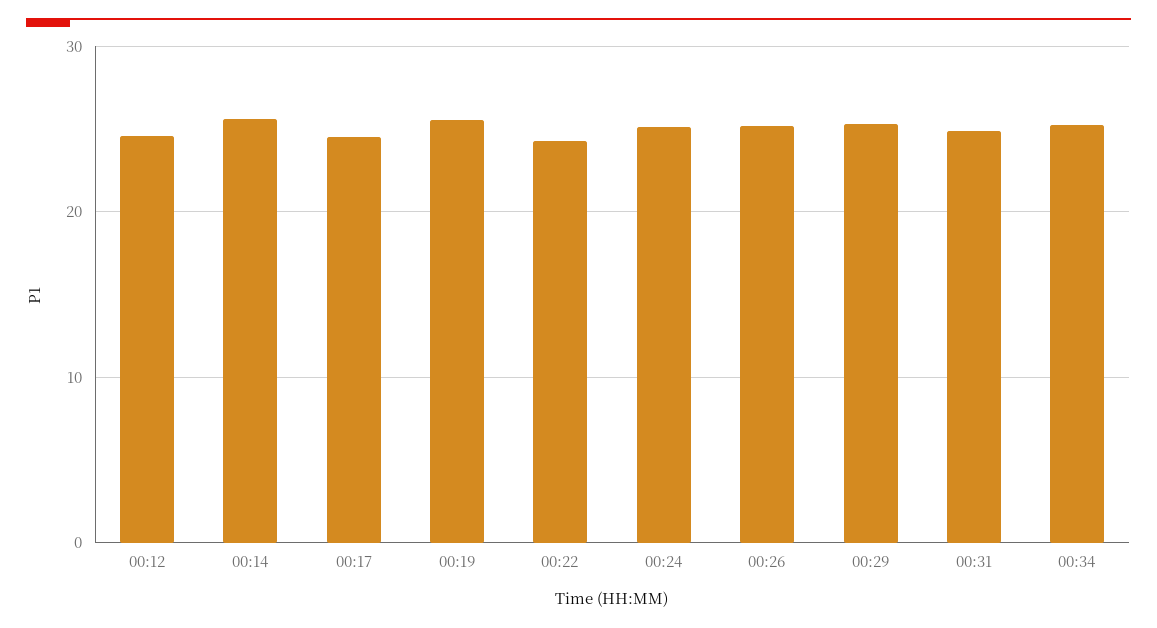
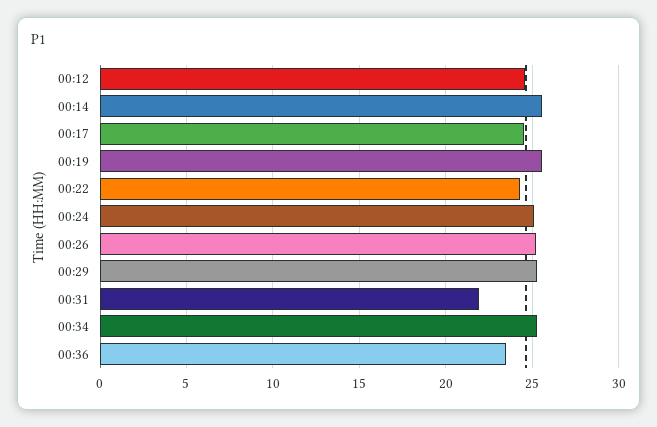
00:31: 25 -> 22
00:36: none -> 23.5

